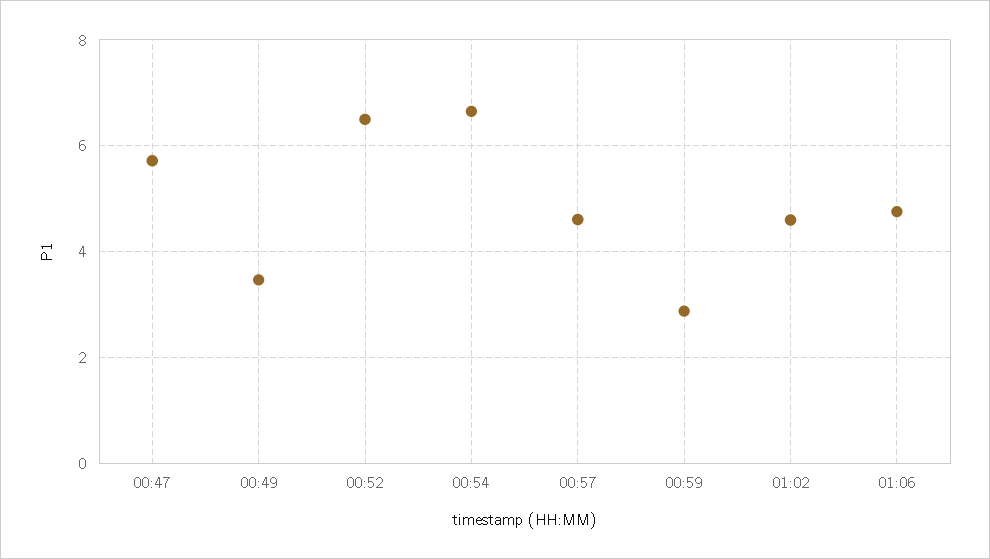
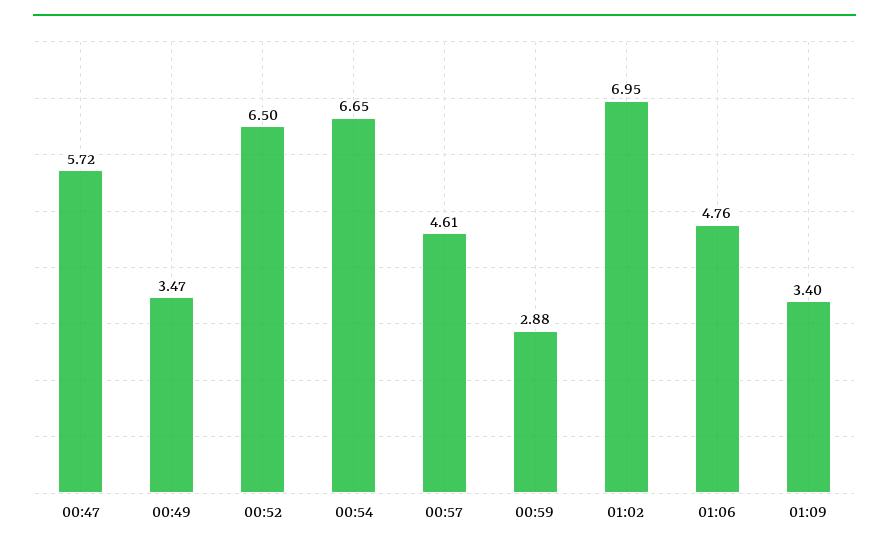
01:02: 4.6 -> 6.95
01:09: none -> 3.4

